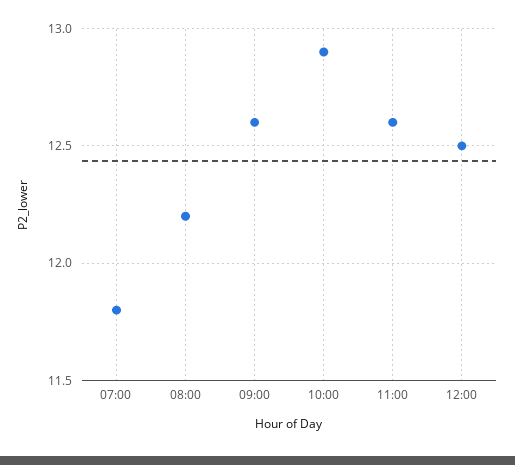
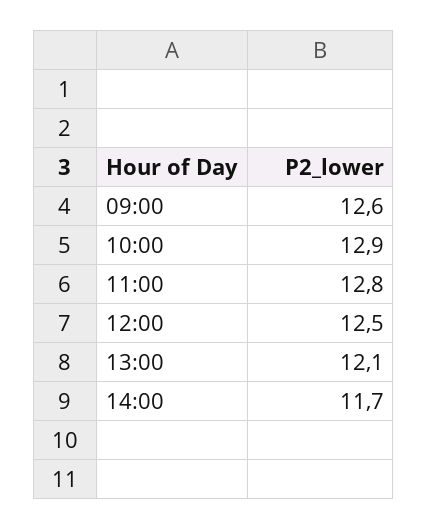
07:00: 11.8 -> none
08:00: 12.2 -> none
11:00: 12.6 -> 12.8
13:00: none -> 12.1
14:00: none -> 11.7

